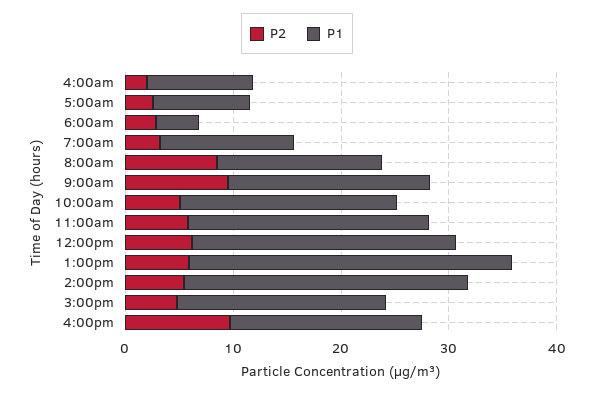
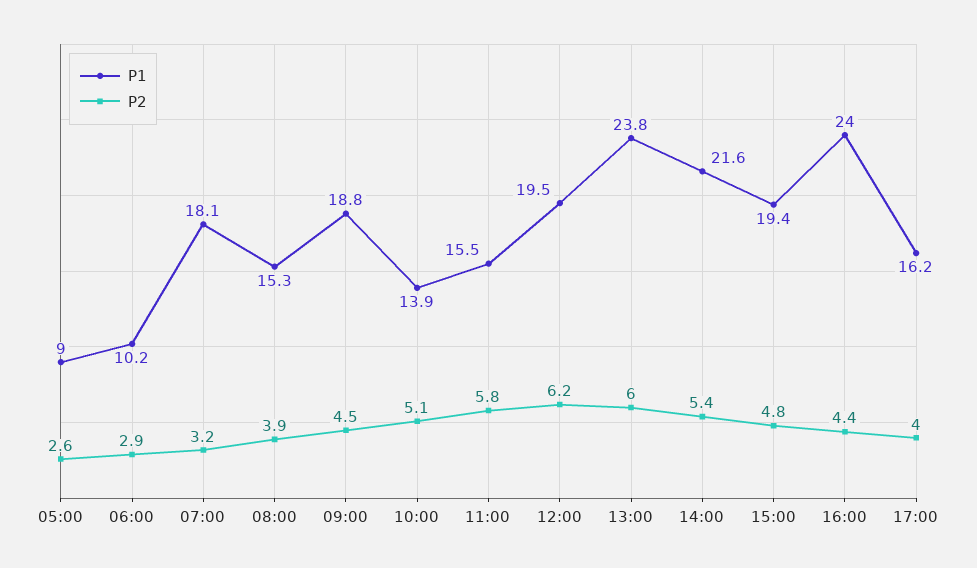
P2, 4:00am: 2 -> none
P1, 4:00am: 10 -> none
P1, 6:00am: 4 -> 10.2
P1, 7:00am: 12 -> 18.1
P2, 8:00am: 8 -> 3.9
P2, 9:00am: 10 -> 4.5
P1, 10:00am: 20 -> 13.9
P1, 11:00am: 22 -> 15.5
P1, 12:00pm: 24 -> 19.5
P1, 1:00pm: 30 -> 23.8
P1, 2:00pm: 26 -> 21.6
P2, 4:00pm: 10 -> 4.4
P1, 4:00pm: 18 -> 24
P1, 17:00: none -> 16.2
P2, 17:00: none -> 4

